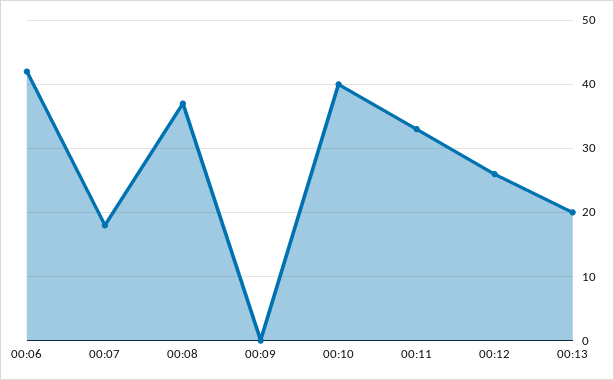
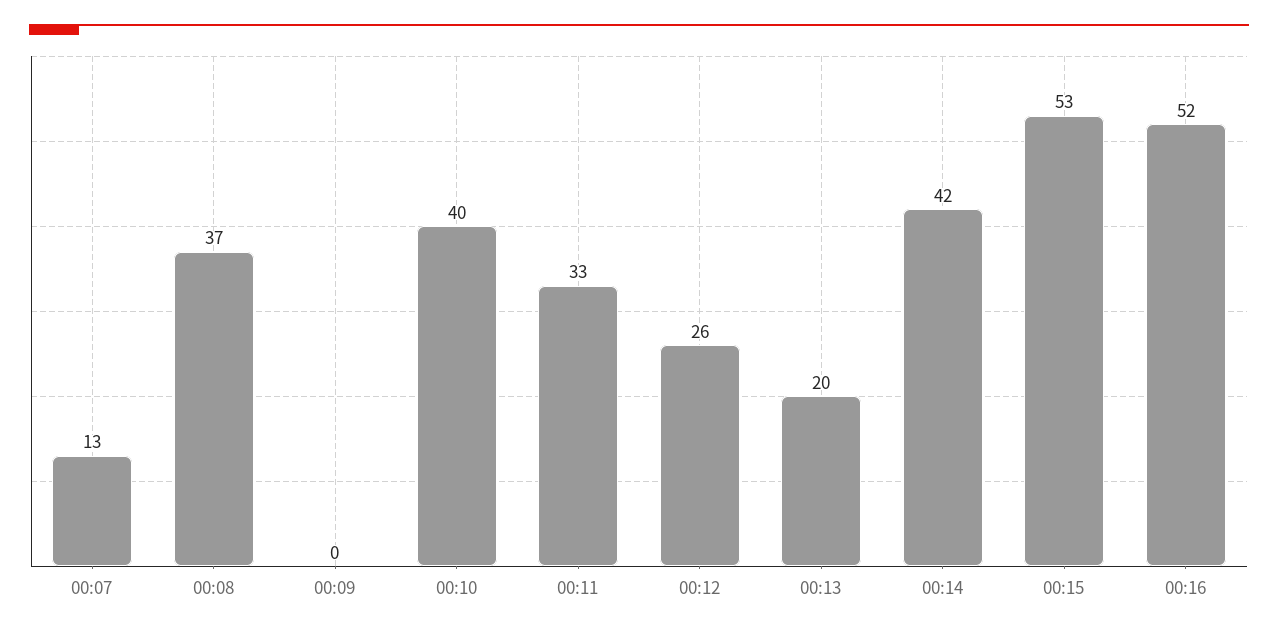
00:06: 42 -> none
00:07: 18 -> 13
00:14: none -> 42
00:15: none -> 53
00:16: none -> 52

